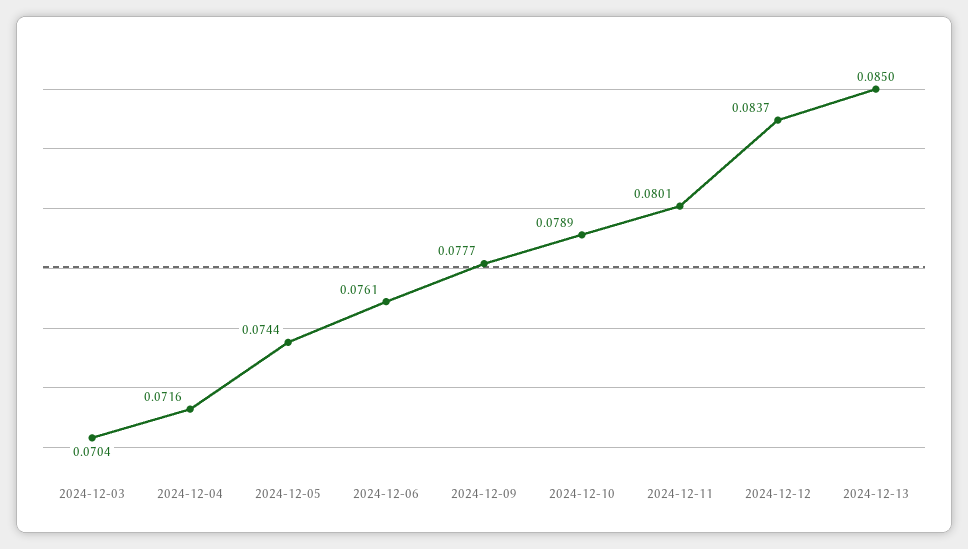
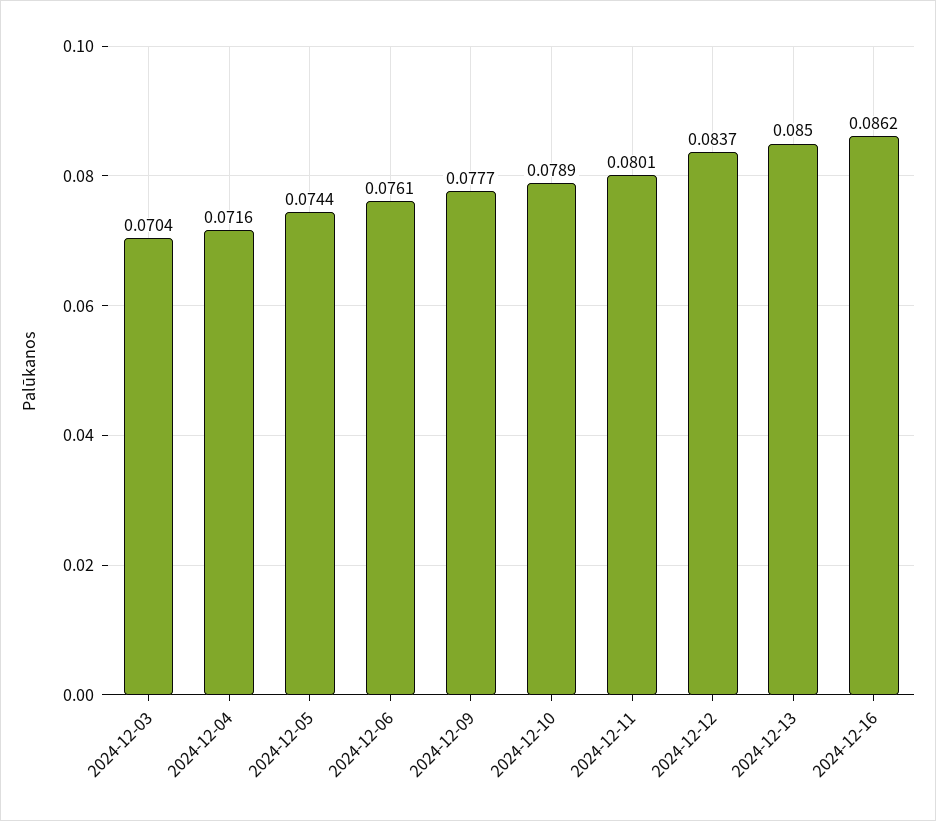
2024-12-16: none -> 0.0862

